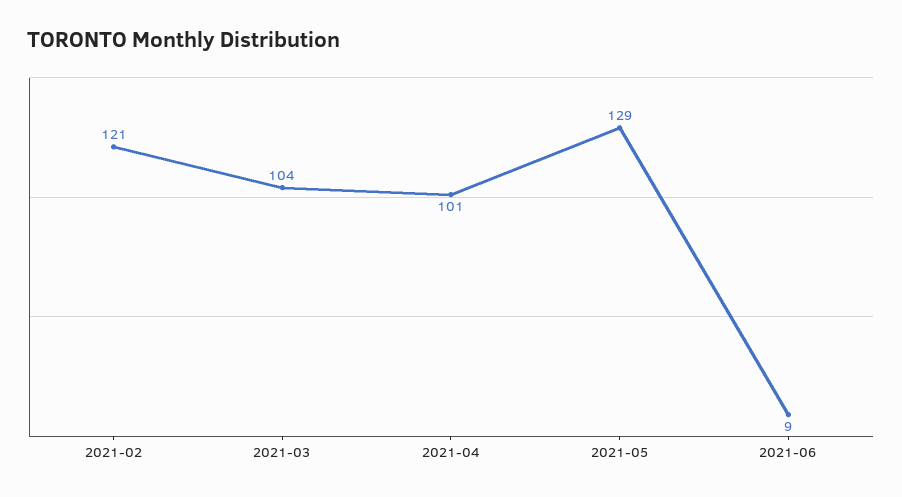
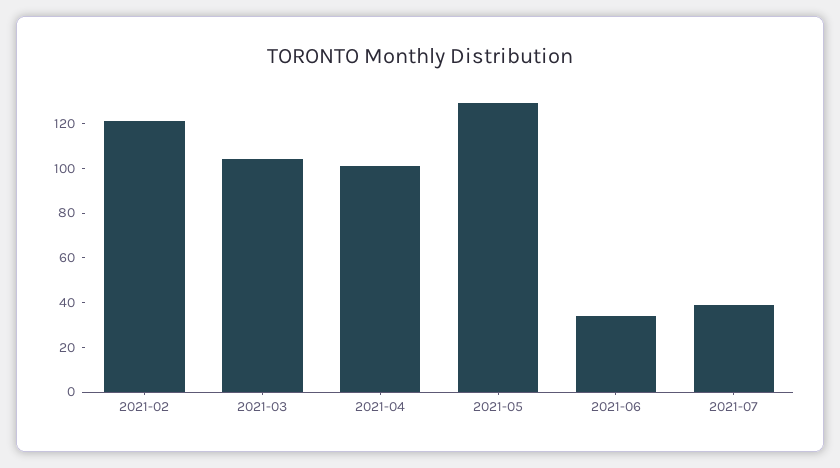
2021-06: 9 -> 35
2021-07: none -> 40

